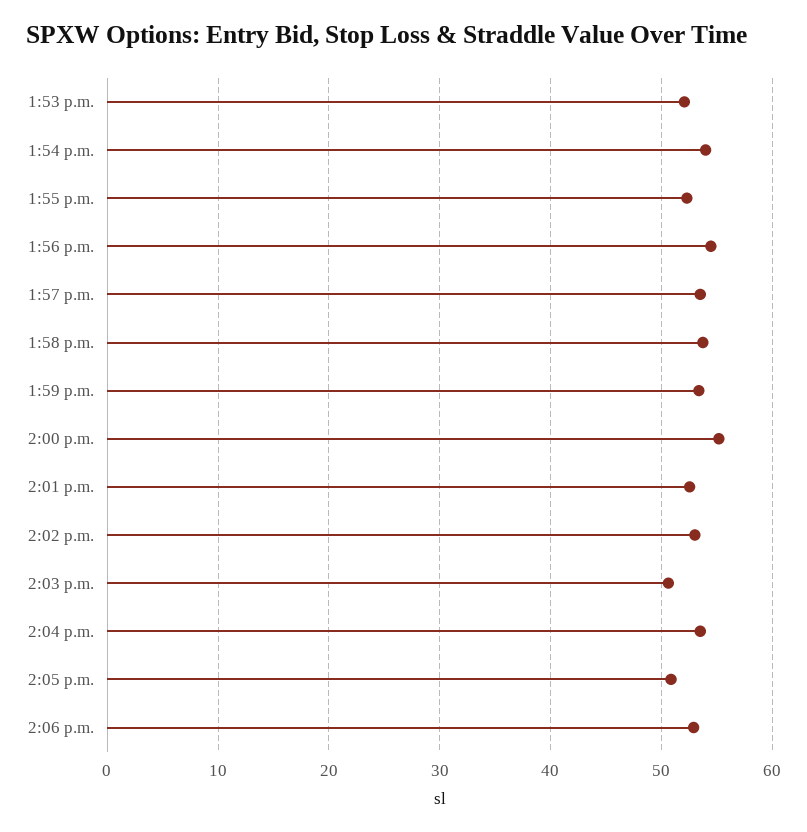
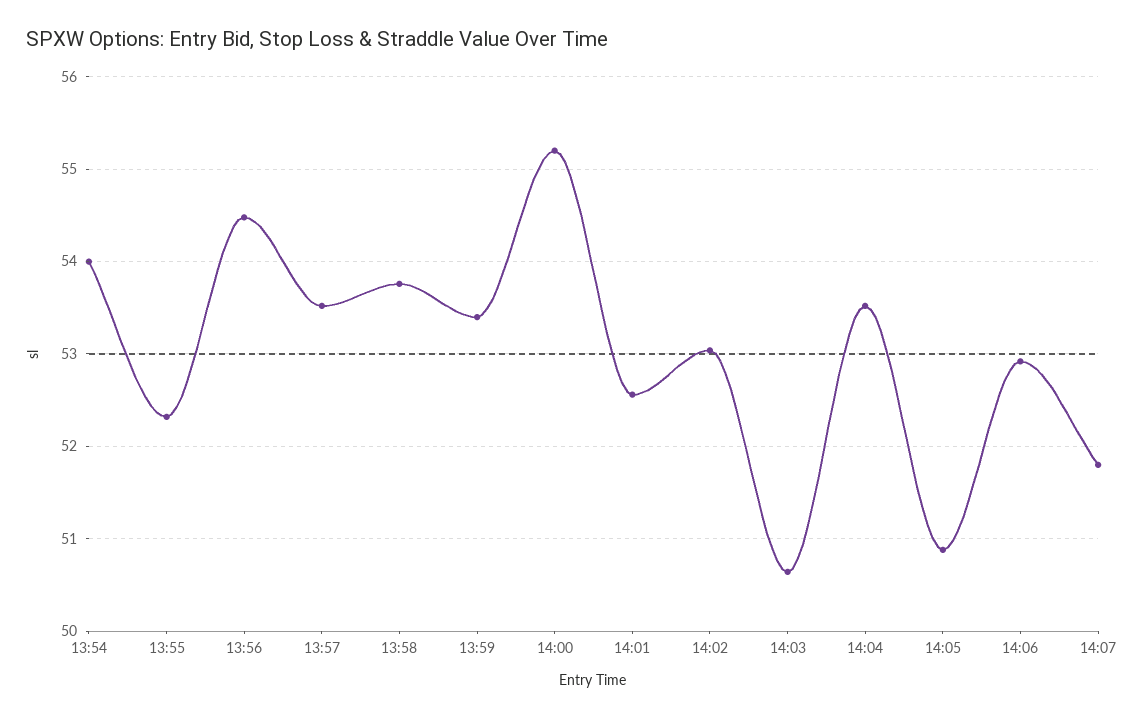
1:53 p.m.: 52 -> none
14:07: none -> 51.8

